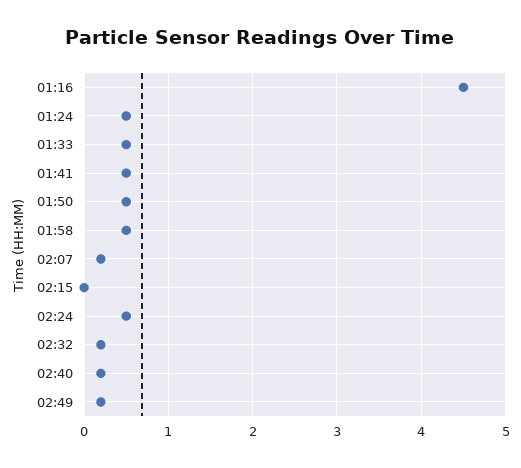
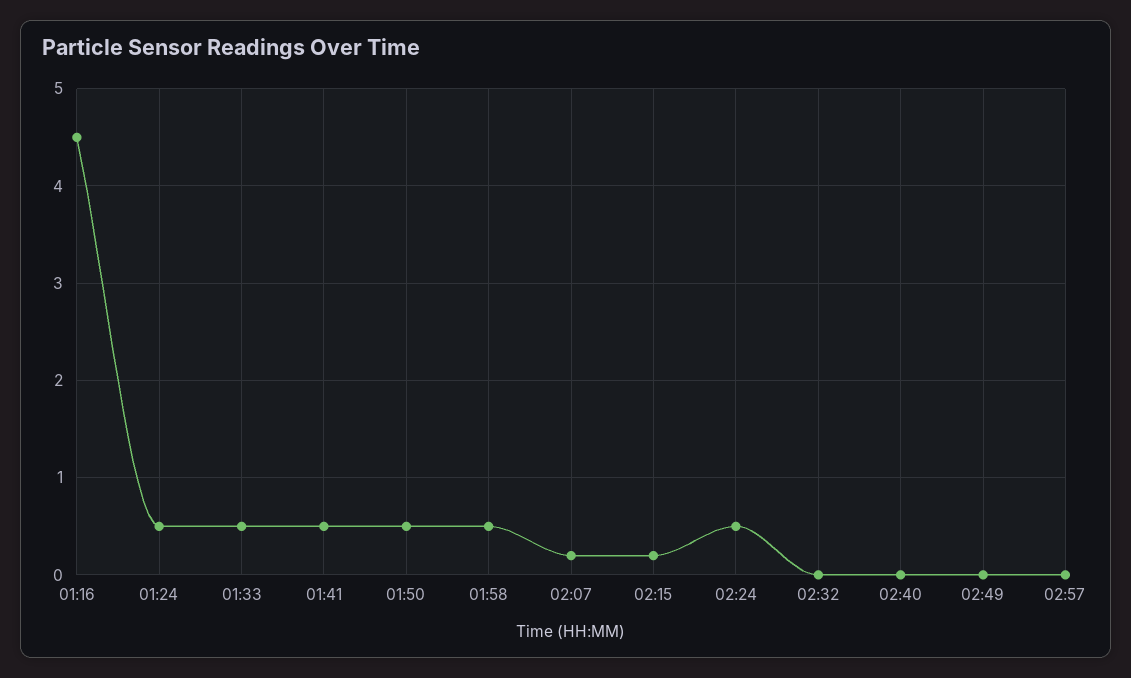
02:15: 0 -> 0.2
02:32: 0.2 -> 0
02:40: 0.2 -> 0
02:49: 0.2 -> 0
02:57: none -> 0

